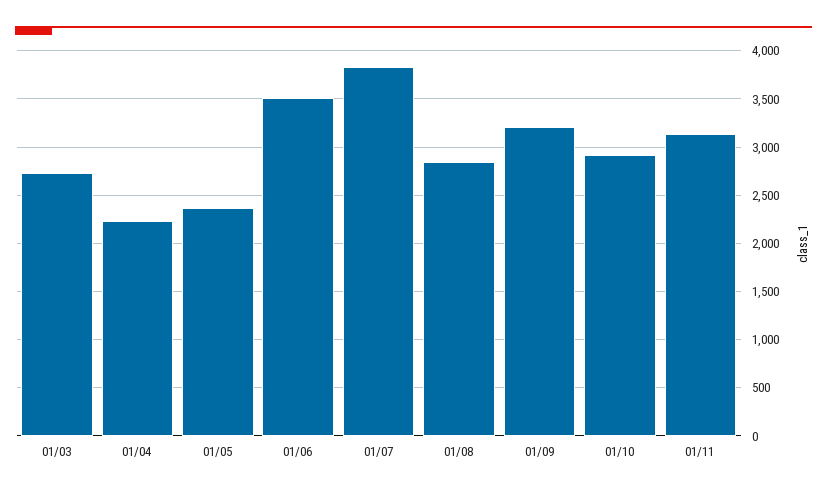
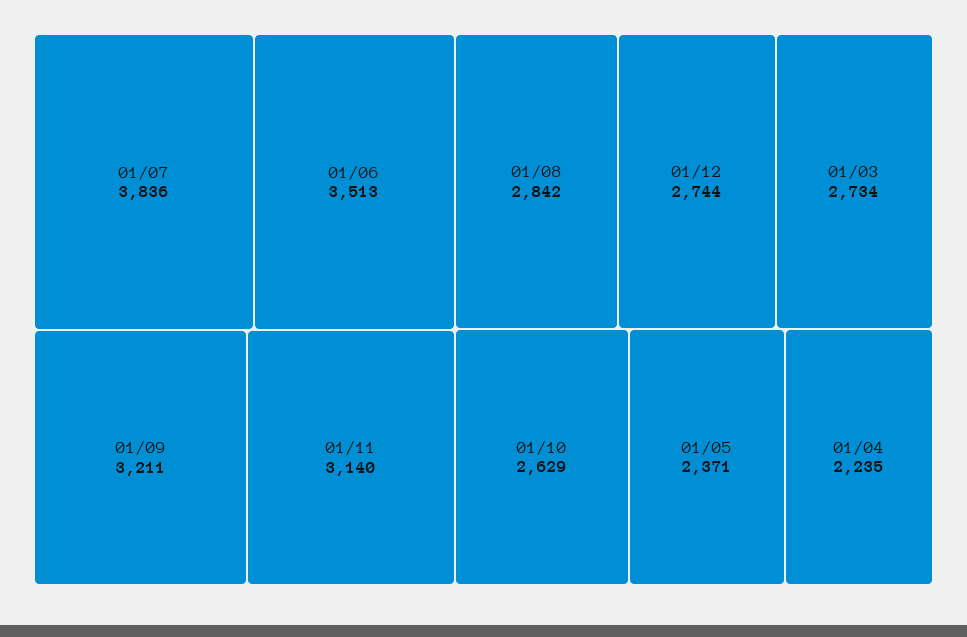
01/10: 2900 -> 2629
01/12: none -> 2744

